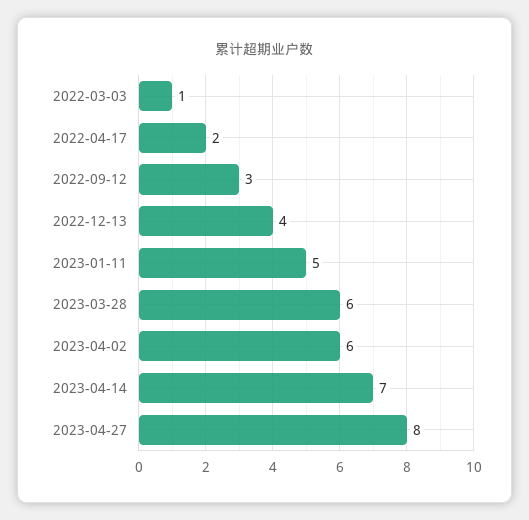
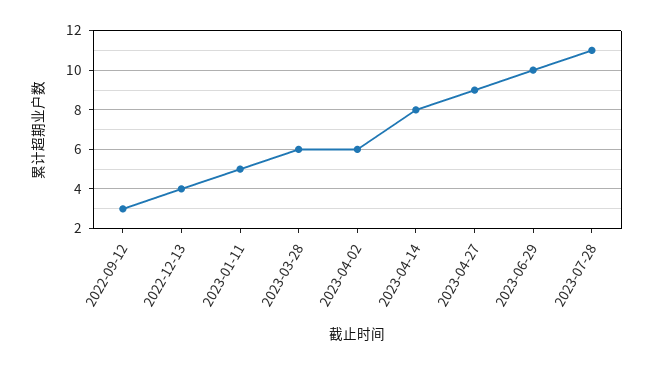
2022-03-03: 1 -> none
2022-04-17: 2 -> none
2023-04-14: 7 -> 8
2023-04-27: 8 -> 9
2023-06-29: none -> 10
2023-07-28: none -> 11

